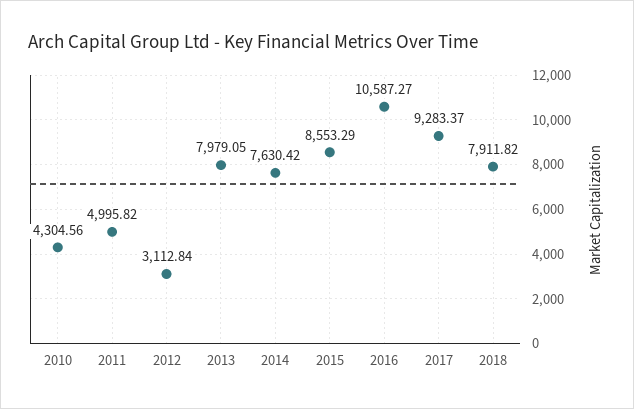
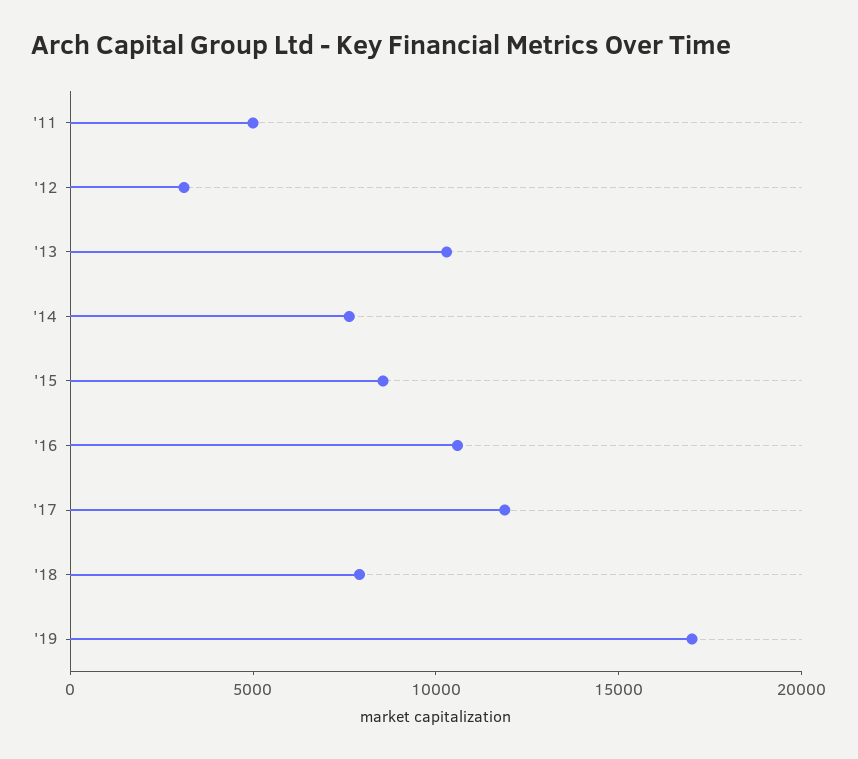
2010: 4304.56 -> none
2013: 7979.05 -> 10000
2017: 9283.37 -> 12000
'19: none -> 17000

